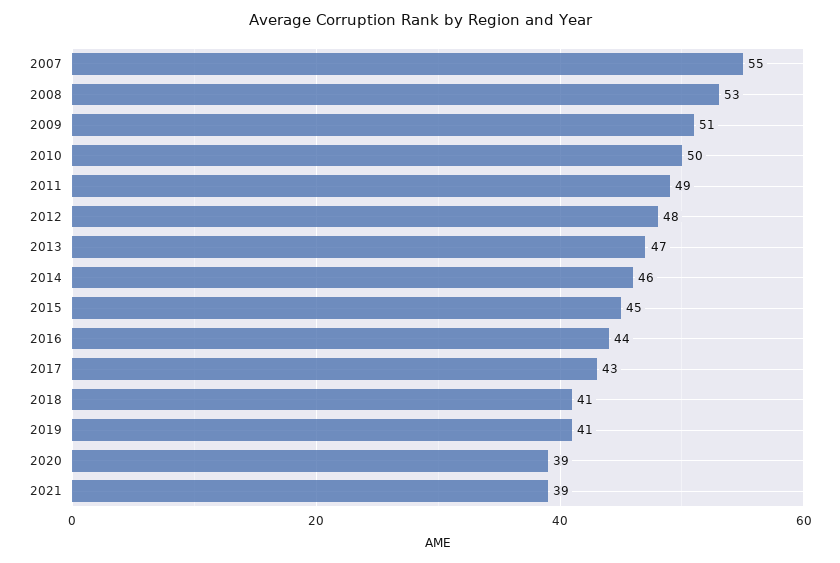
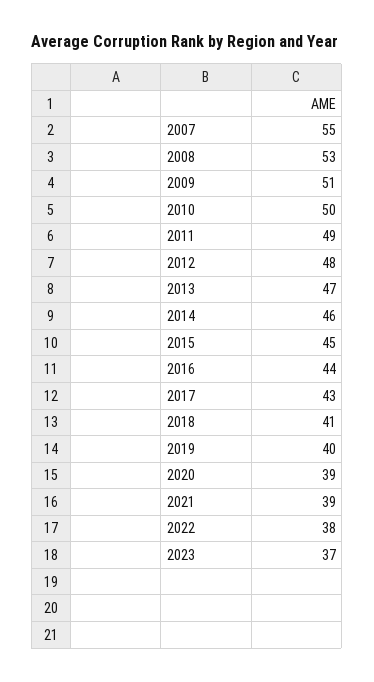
2019: 41 -> 40
2022: none -> 38
2023: none -> 37

